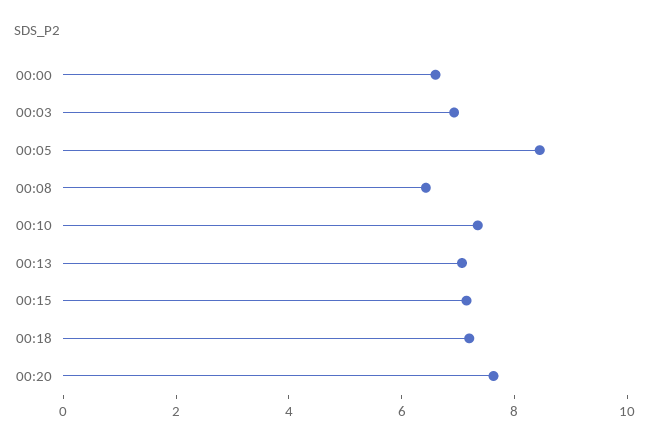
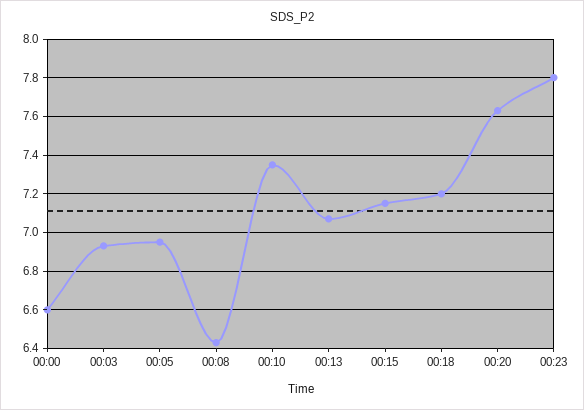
00:05: 8.5 -> 6.95
00:23: none -> 7.8

